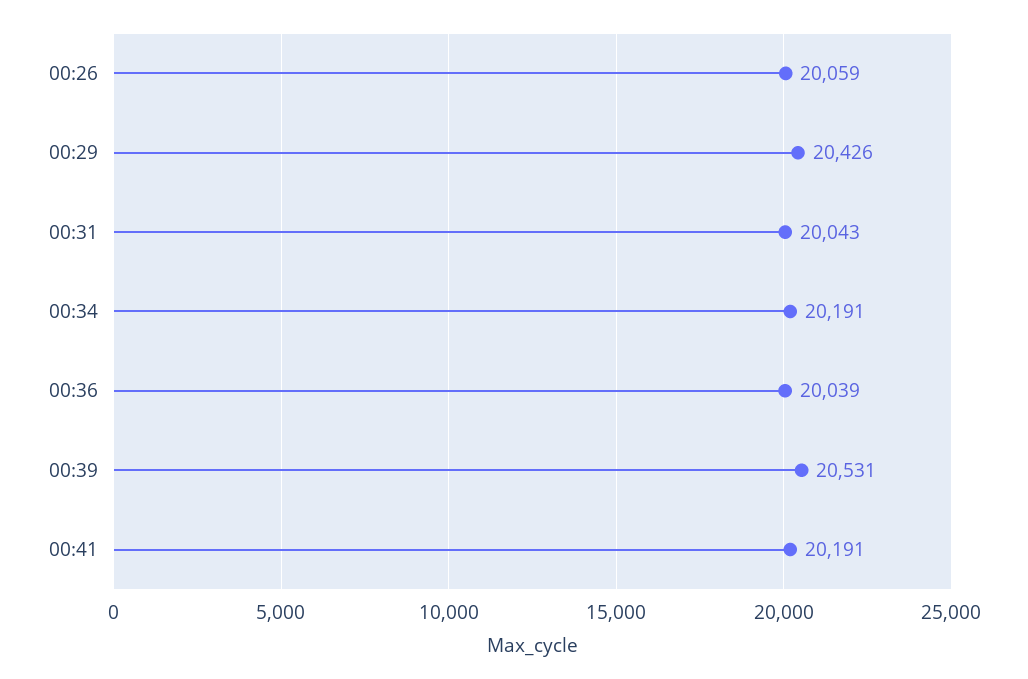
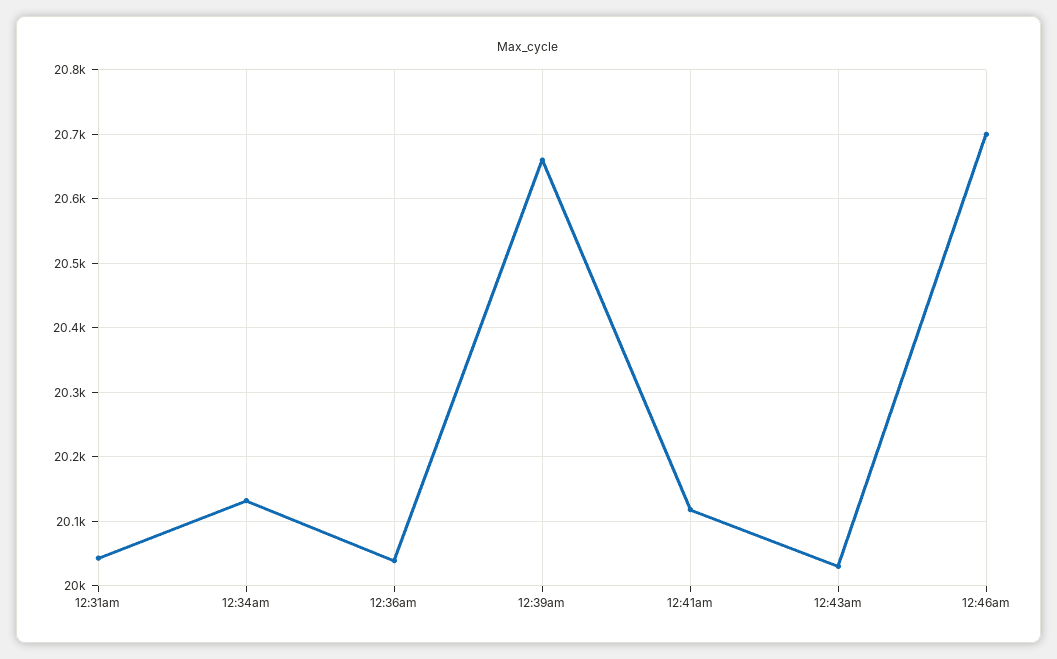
00:26: 20059 -> none
00:29: 20426 -> none
00:34: 20191 -> 20130
00:39: 20531 -> 20660
00:41: 20191 -> 20120
12:43am: none -> 20030
12:46am: none -> 20700

